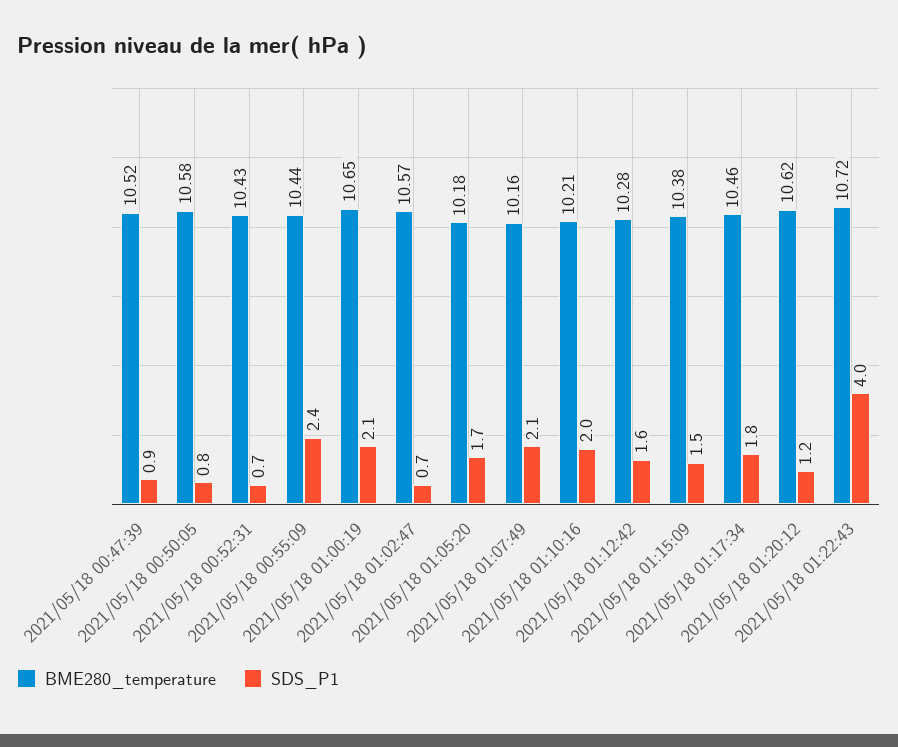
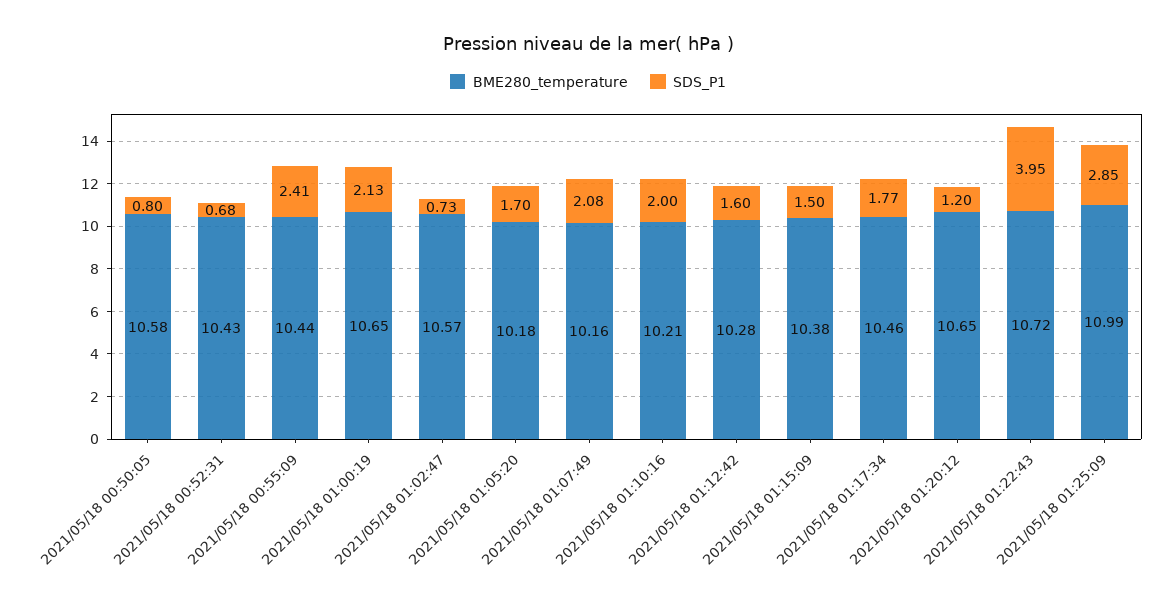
BME280_temperature, 2021/05/18 00:47:39: 10.52 -> none
SDS_P1, 2021/05/18 00:47:39: 0.9 -> none
BME280_temperature, 2021/05/18 01:20:12: 10.62 -> 10.65
BME280_temperature, 2021/05/18 01:25:09: none -> 10.99
SDS_P1, 2021/05/18 01:25:09: none -> 2.85

